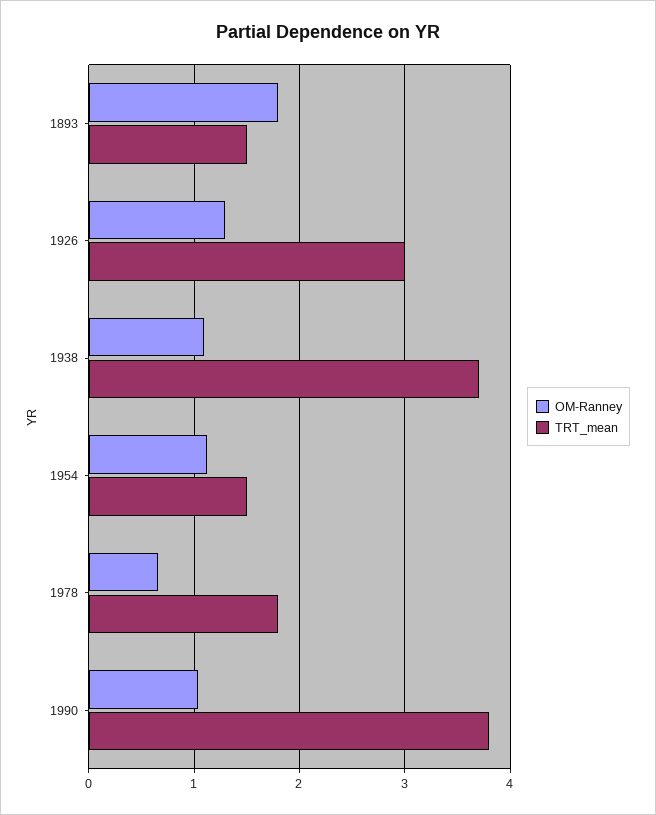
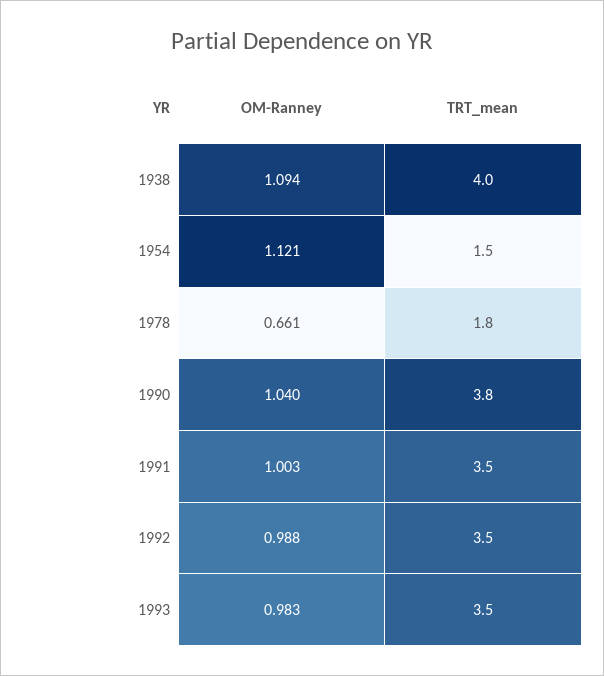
OM-Ranney, 1893: 1.8 -> none
TRT_mean, 1893: 1.5 -> none
OM-Ranney, 1926: 1.3 -> none
TRT_mean, 1926: 3 -> none
TRT_mean, 1938: 3.7 -> 4
OM-Ranney, 1991: none -> 1.003
TRT_mean, 1991: none -> 3.5
OM-Ranney, 1992: none -> 0.988
TRT_mean, 1992: none -> 3.5
OM-Ranney, 1993: none -> 0.983
TRT_mean, 1993: none -> 3.5

